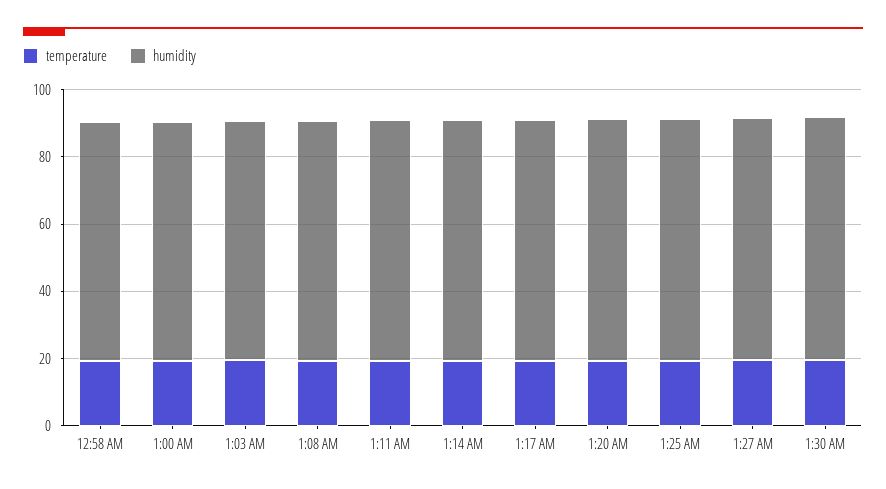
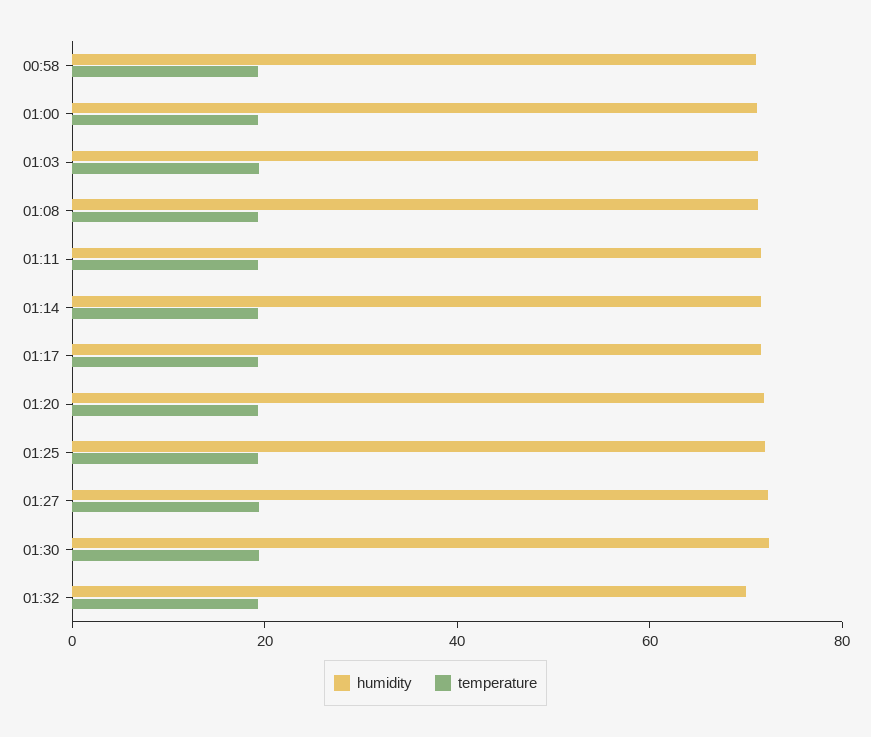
humidity, 01:32: none -> 70
temperature, 01:32: none -> 20

